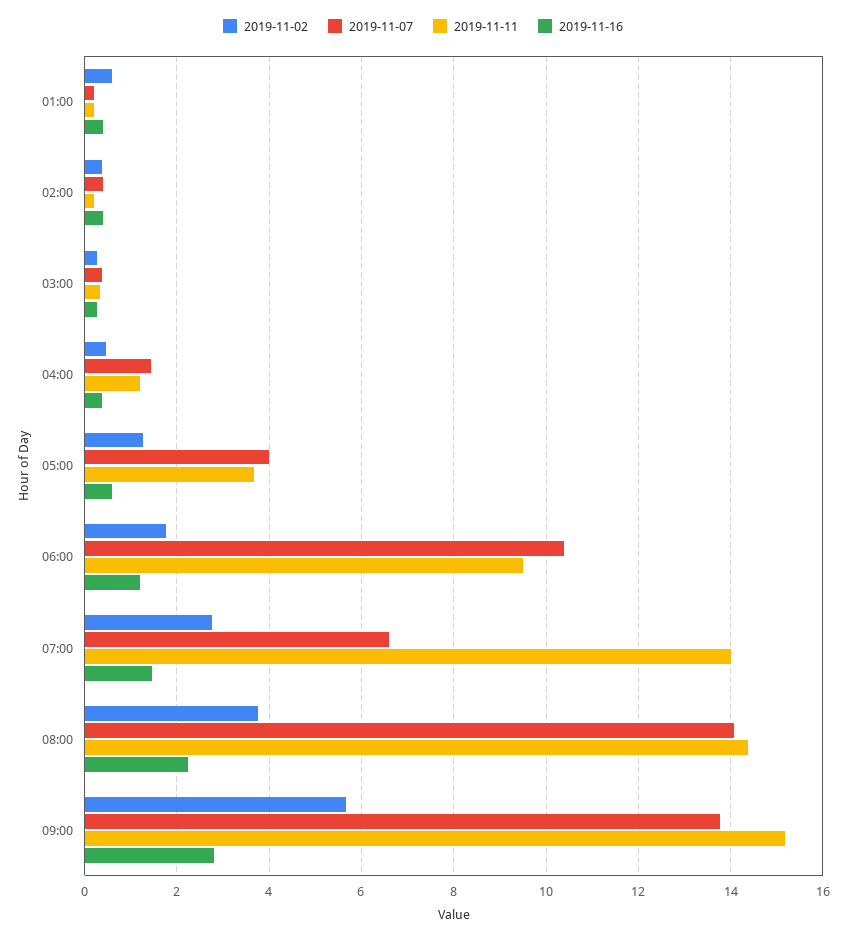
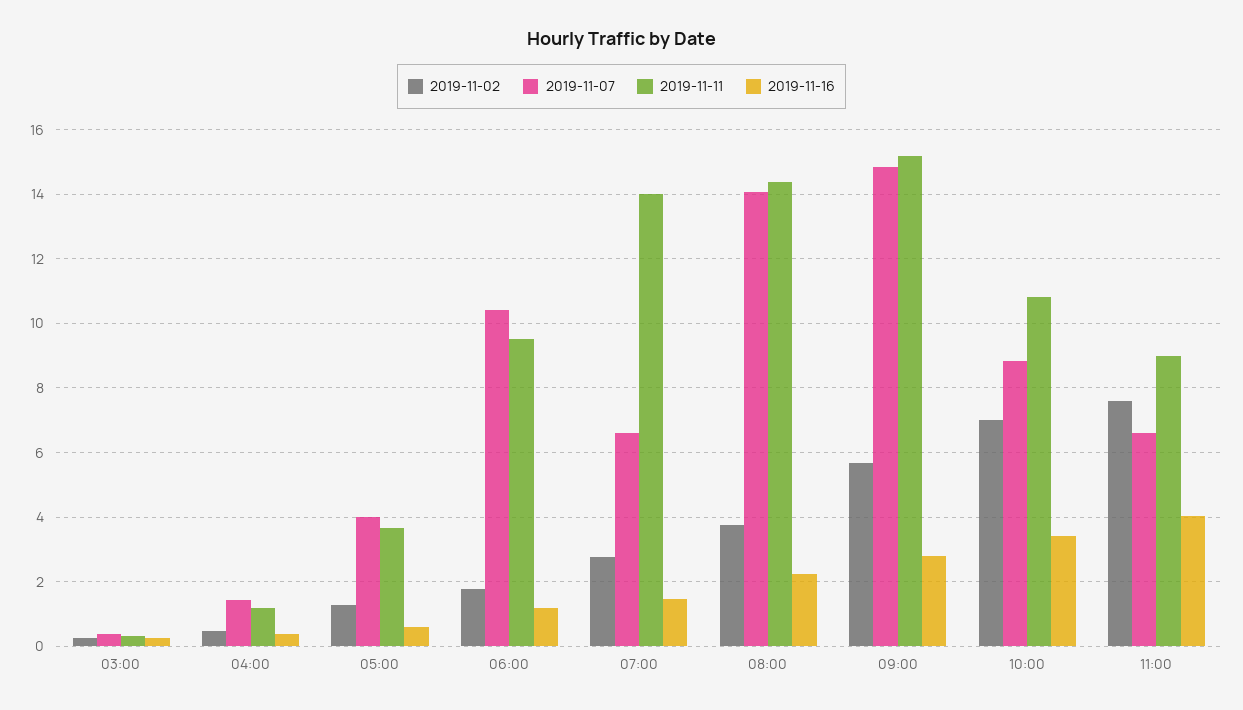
2019-11-02, 01:00: 0.6 -> none
2019-11-07, 01:00: 0.2 -> none
2019-11-11, 01:00: 0.2 -> none
2019-11-16, 01:00: 0.4 -> none
2019-11-02, 02:00: 0.4 -> none
2019-11-07, 02:00: 0.4 -> none
2019-11-11, 02:00: 0.2 -> none
2019-11-16, 02:00: 0.4 -> none
2019-11-07, 09:00: 13.8 -> 14.8
2019-11-02, 10:00: none -> 7
2019-11-07, 10:00: none -> 8.8
2019-11-11, 10:00: none -> 10.8
2019-11-16, 10:00: none -> 3.4
2019-11-02, 11:00: none -> 7.6
2019-11-07, 11:00: none -> 6.6
2019-11-11, 11:00: none -> 9
2019-11-16, 11:00: none -> 4

